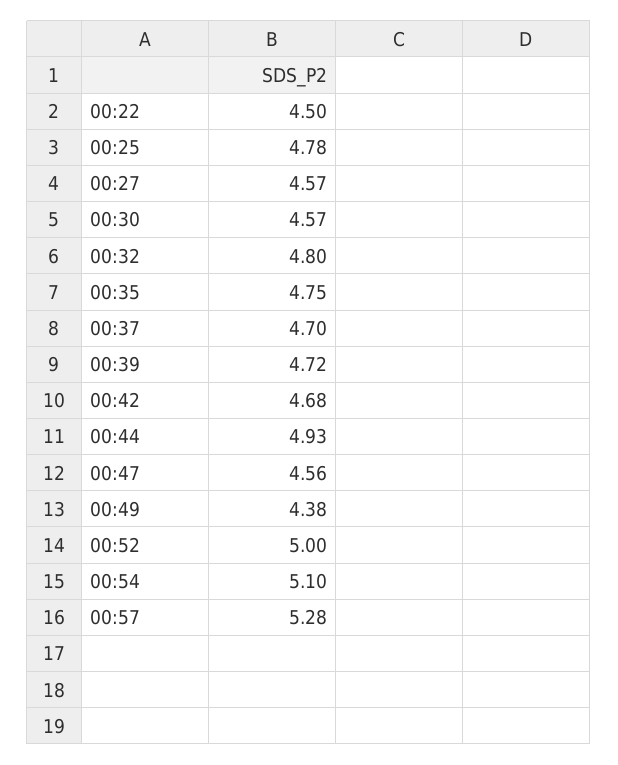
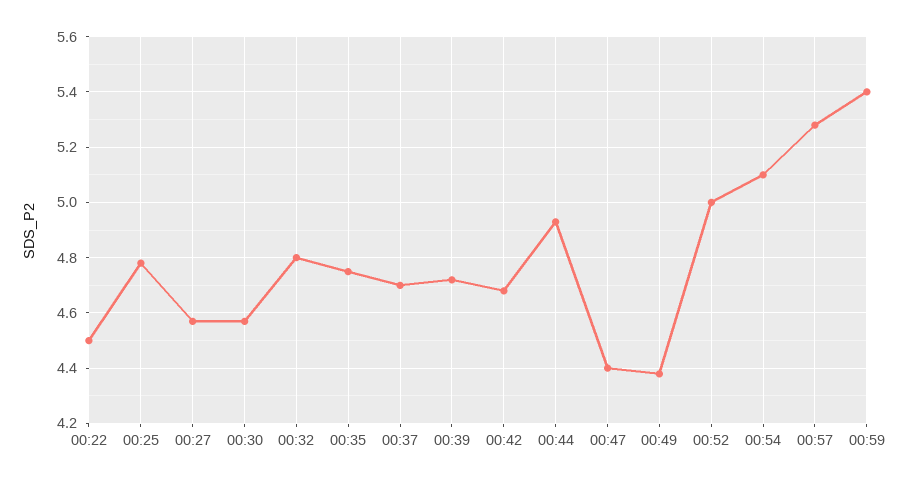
00:47: 4.56 -> 4.4
00:59: none -> 5.4

